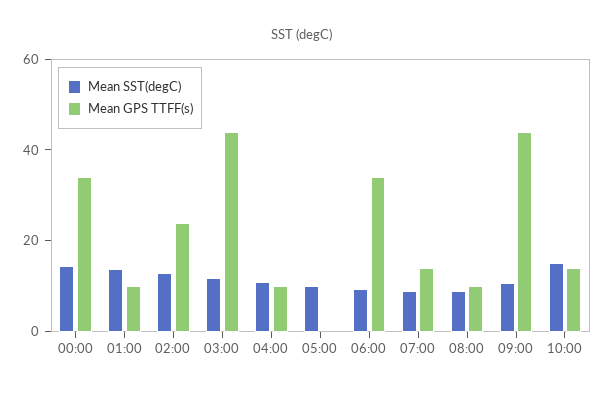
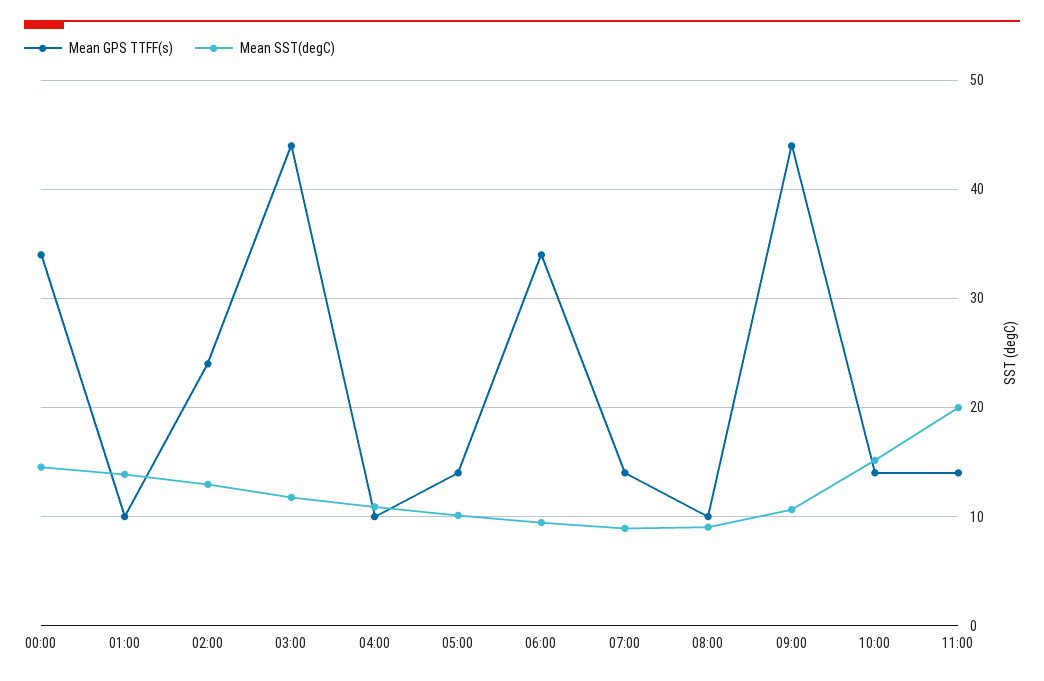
Mean GPS TTFF(s), 05:00: 0 -> 14
Mean GPS TTFF(s), 11:00: none -> 14
Mean SST(degC), 11:00: none -> 20

